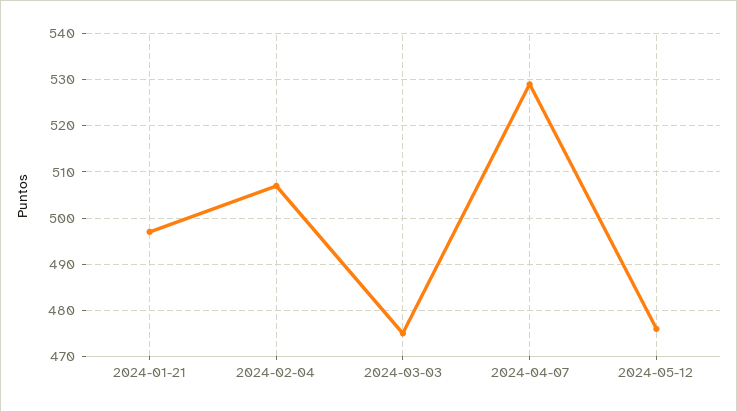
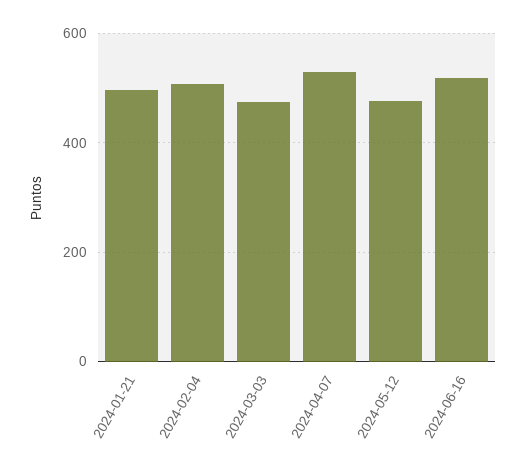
2024-06-16: none -> 520

